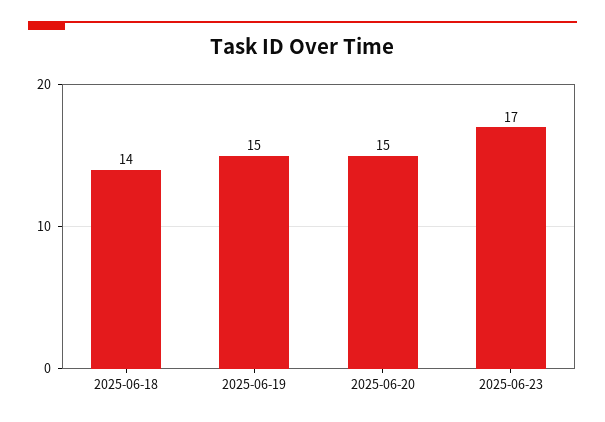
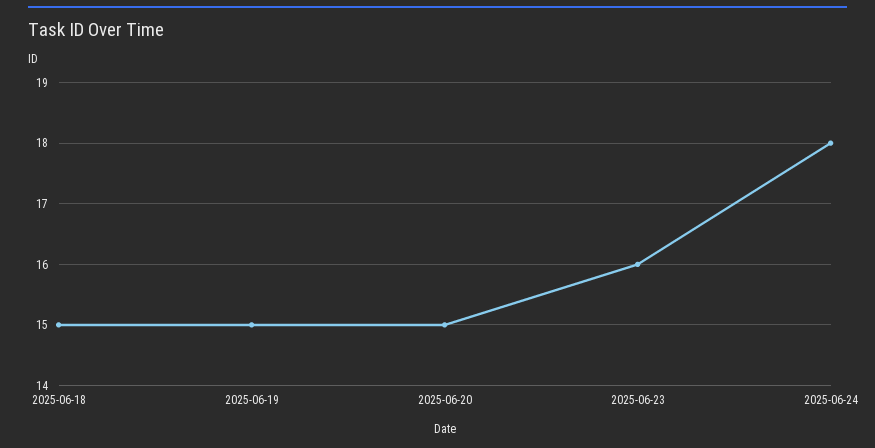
2025-06-18: 14 -> 15
2025-06-23: 17 -> 16
2025-06-24: none -> 18

